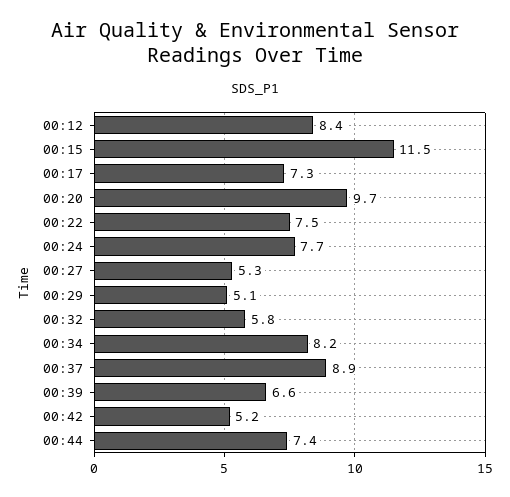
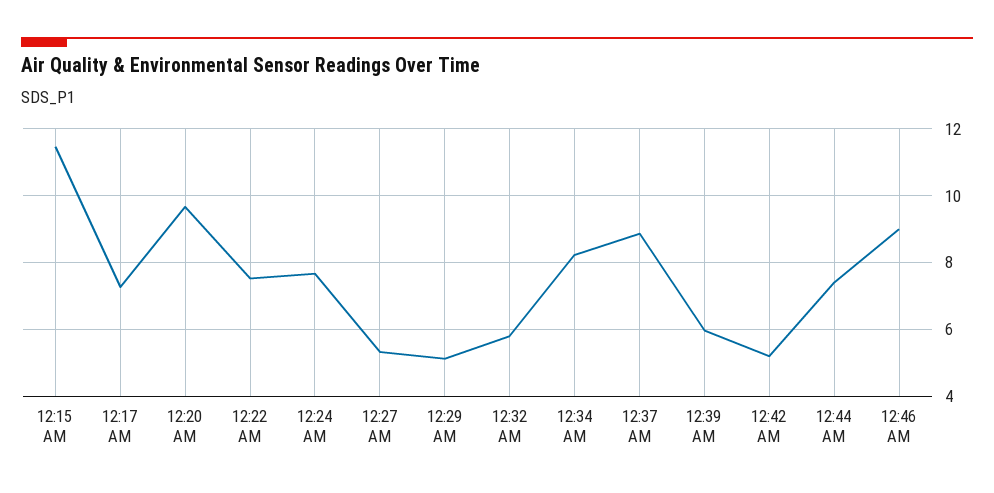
00:12: 8.4 -> none
00:39: 6.6 -> 6
12:46 AM: none -> 9

